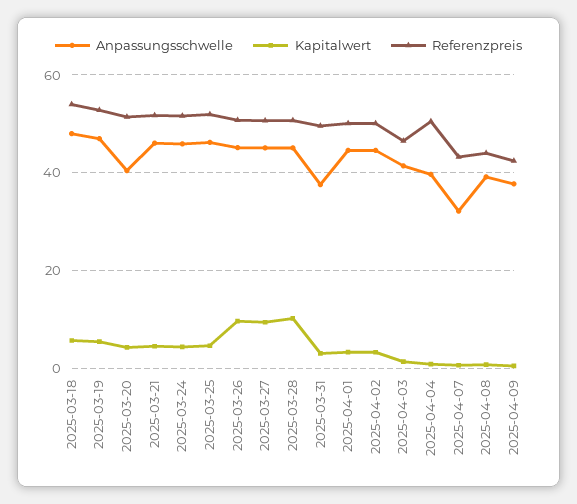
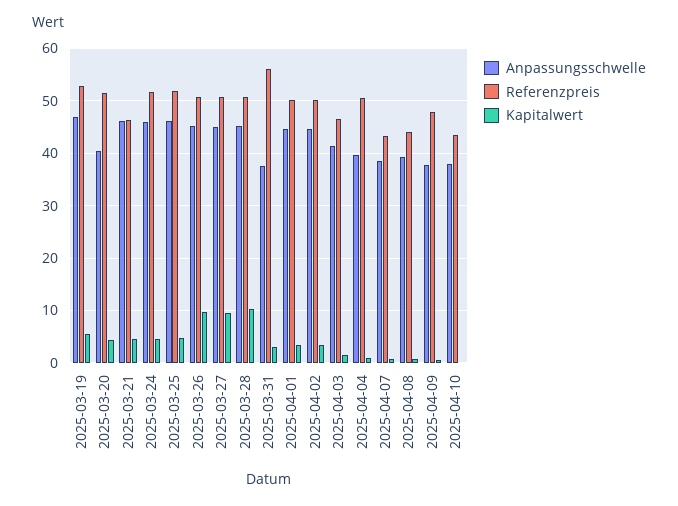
Anpassungsschwelle, 2025-03-18: 48 -> none
Kapitalwert, 2025-03-18: 6 -> none
Referenzpreis, 2025-03-18: 54 -> none
Referenzpreis, 2025-03-21: 52 -> 46
Referenzpreis, 2025-03-31: 50 -> 56
Anpassungsschwelle, 2025-04-07: 32 -> 38
Referenzpreis, 2025-04-09: 42 -> 48
Anpassungsschwelle, 2025-04-10: none -> 38
Referenzpreis, 2025-04-10: none -> 44
Kapitalwert, 2025-04-10: none -> 0

